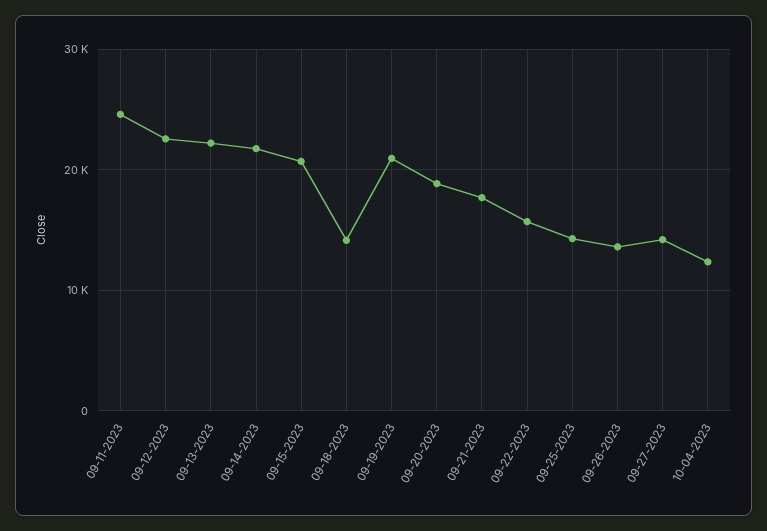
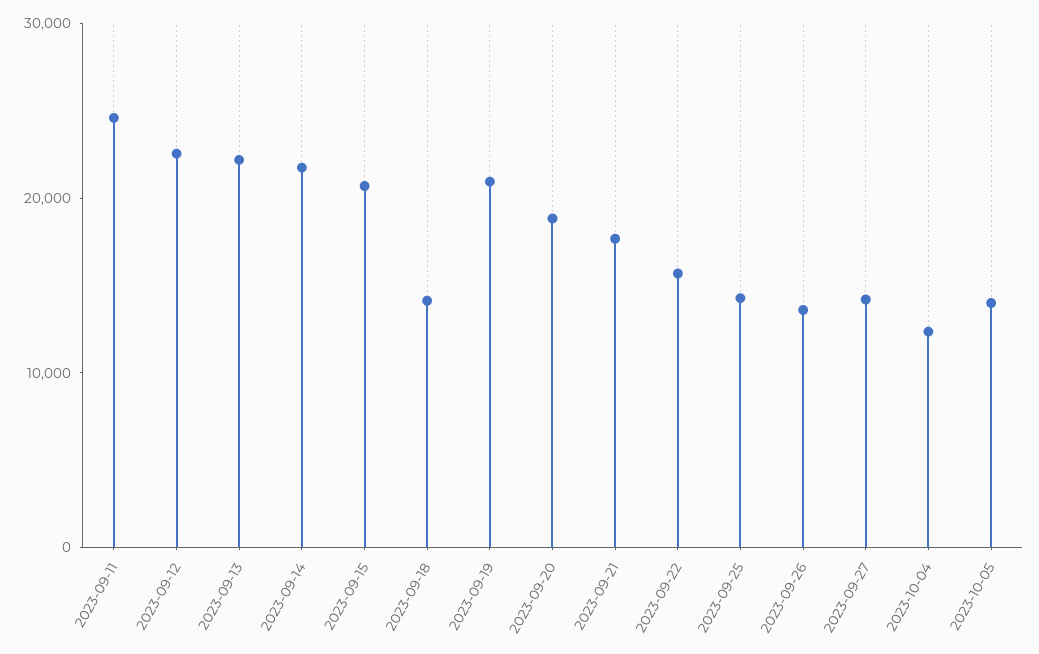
2023-10-05: none -> 14000

